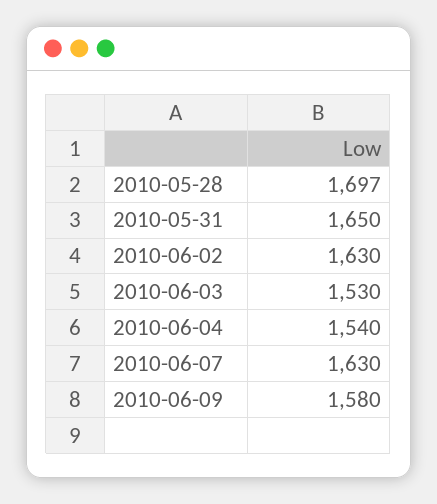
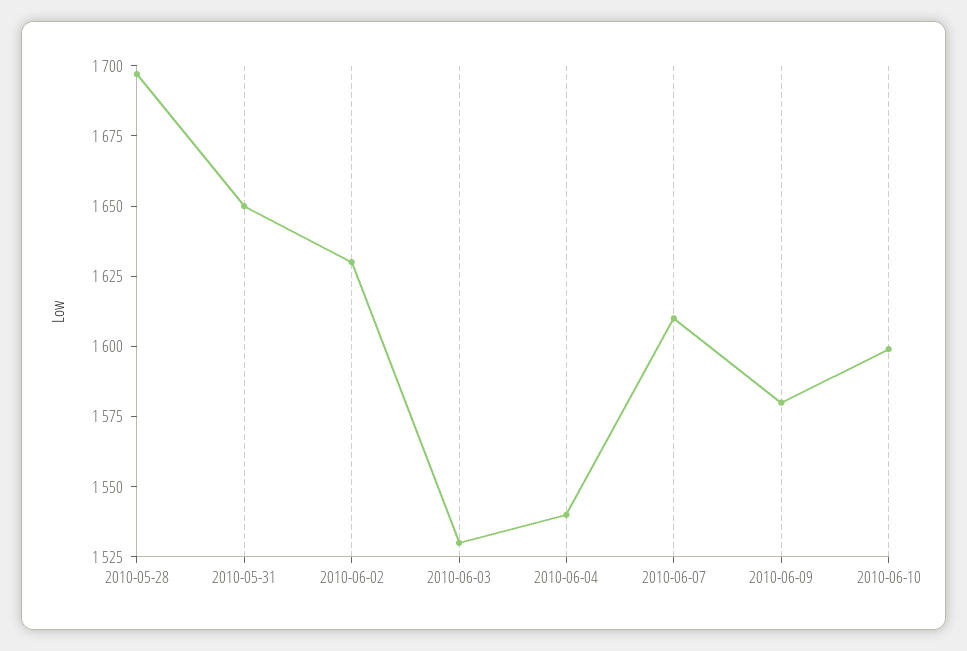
2010-06-07: 1630 -> 1610
2010-06-10: none -> 1600

